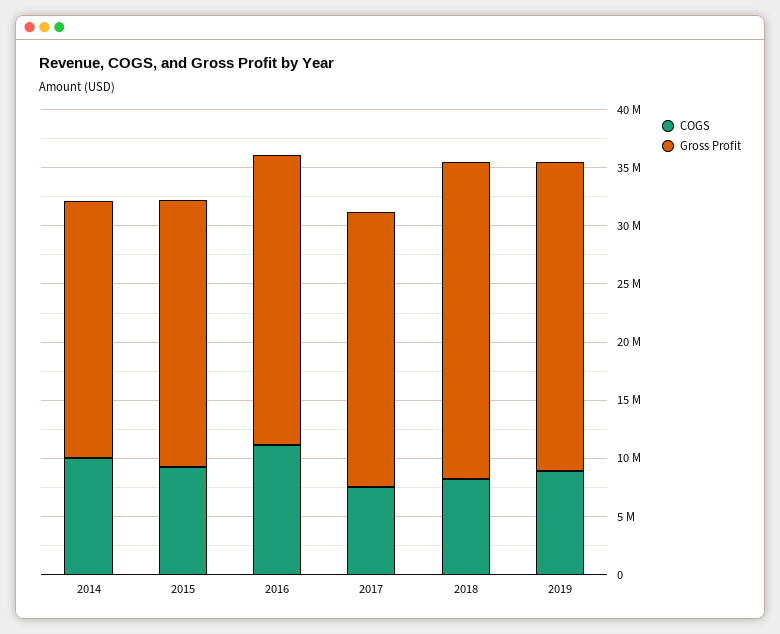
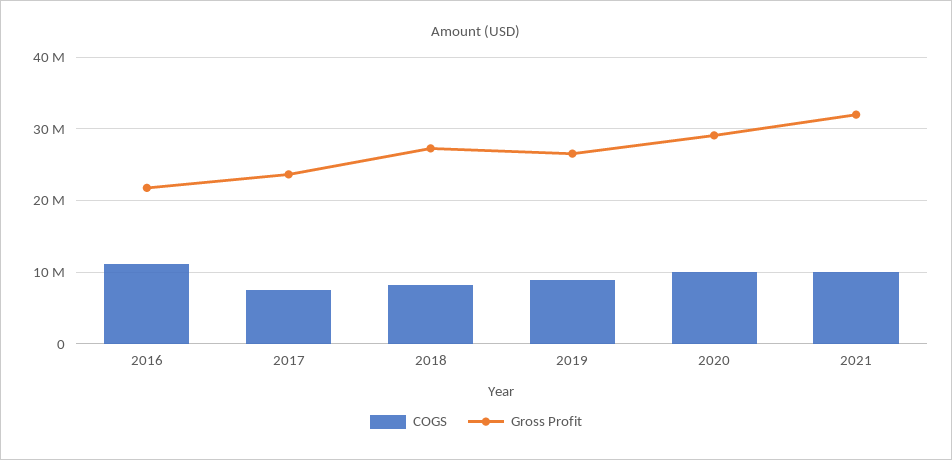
COGS, 2014: 10000000 -> none
Gross Profit, 2014: 22000000 -> none
COGS, 2015: 9000000 -> none
Gross Profit, 2015: 23000000 -> none
Gross Profit, 2016: 25000000 -> 22000000
COGS, 2020: none -> 10000000
Gross Profit, 2020: none -> 29000000
COGS, 2021: none -> 10000000
Gross Profit, 2021: none -> 32000000

